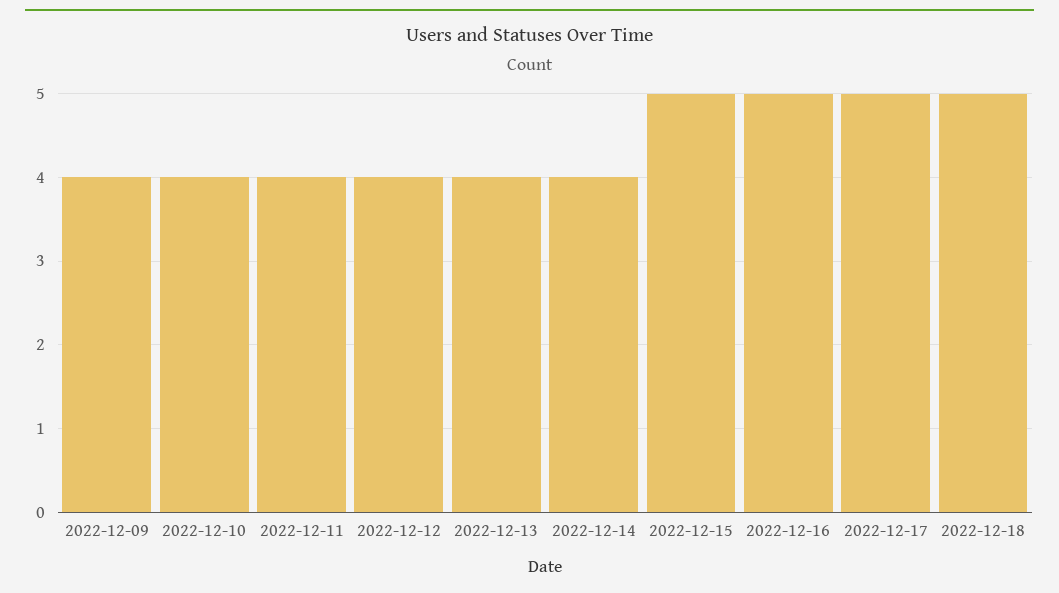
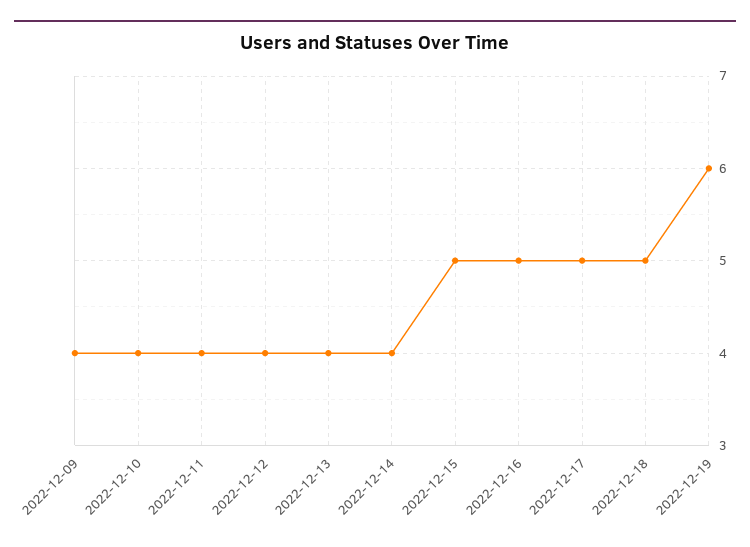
2022-12-19: none -> 6

